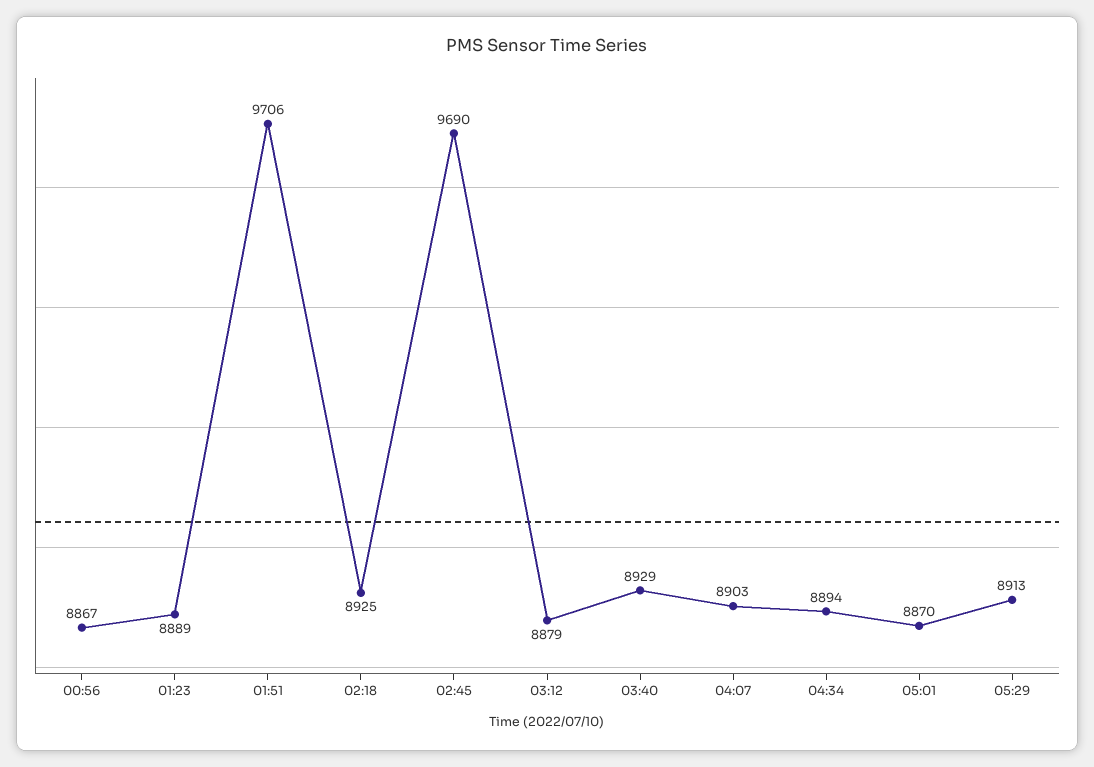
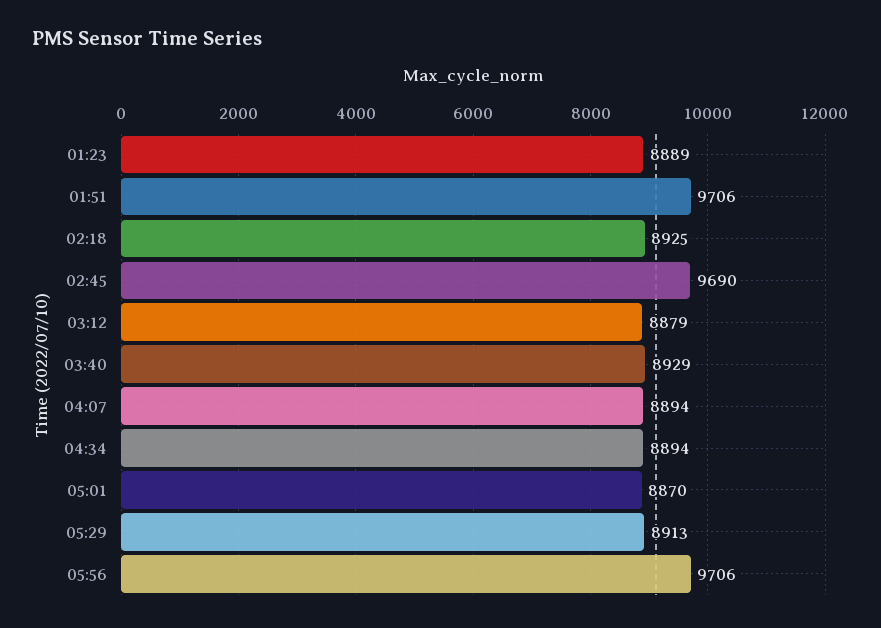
00:56: 8867 -> none
04:07: 8903 -> 8894
05:56: none -> 9706

